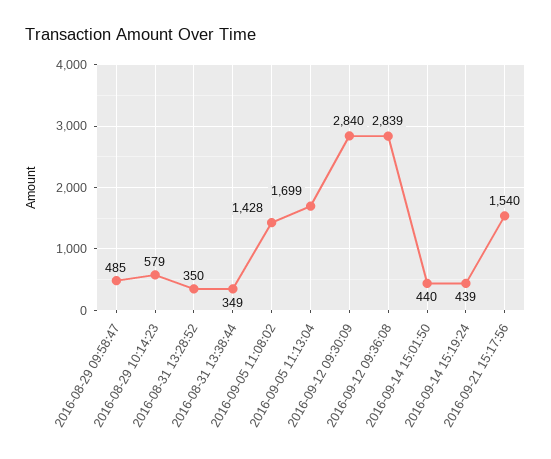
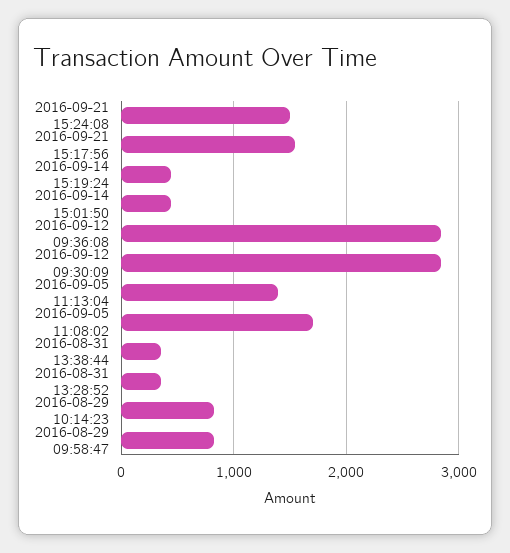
2016-08-29 09:58:47: 485 -> 800
2016-08-29 10:14:23: 579 -> 800
2016-09-05 11:08:02: 1428 -> 1700
2016-09-05 11:13:04: 1699 -> 1400
2016-09-21 15:24:08: none -> 1500

